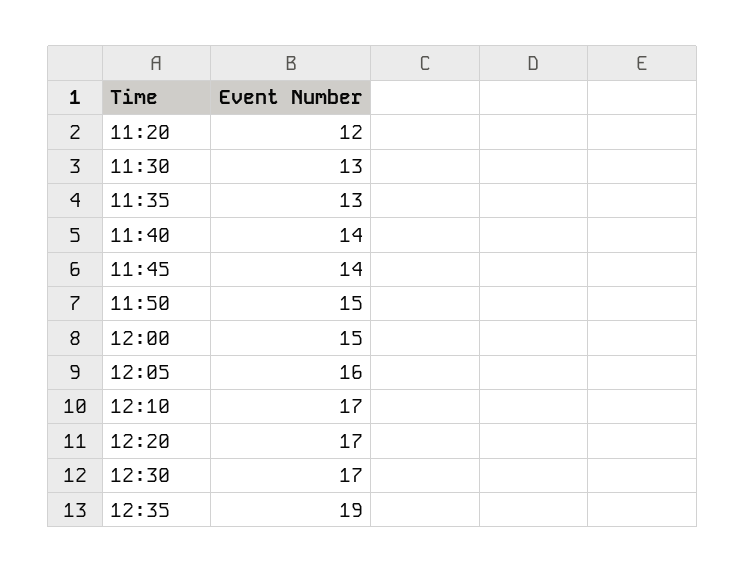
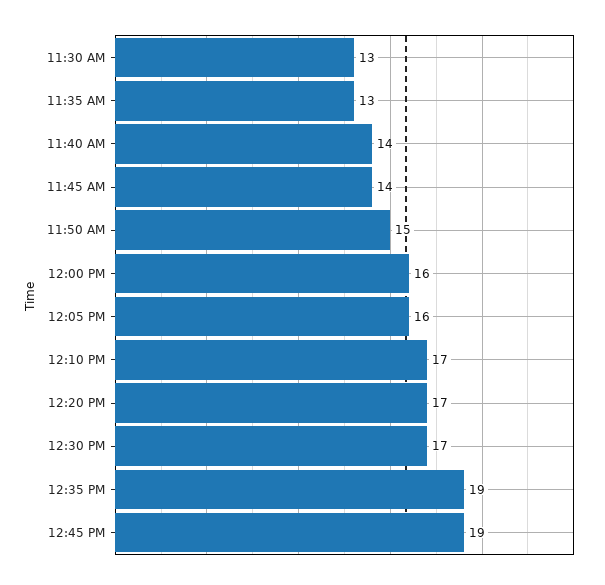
11:20: 12 -> none
12:00: 15 -> 16
12:45 PM: none -> 19

